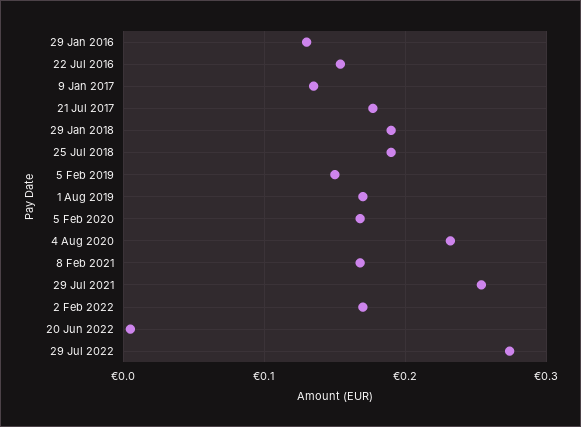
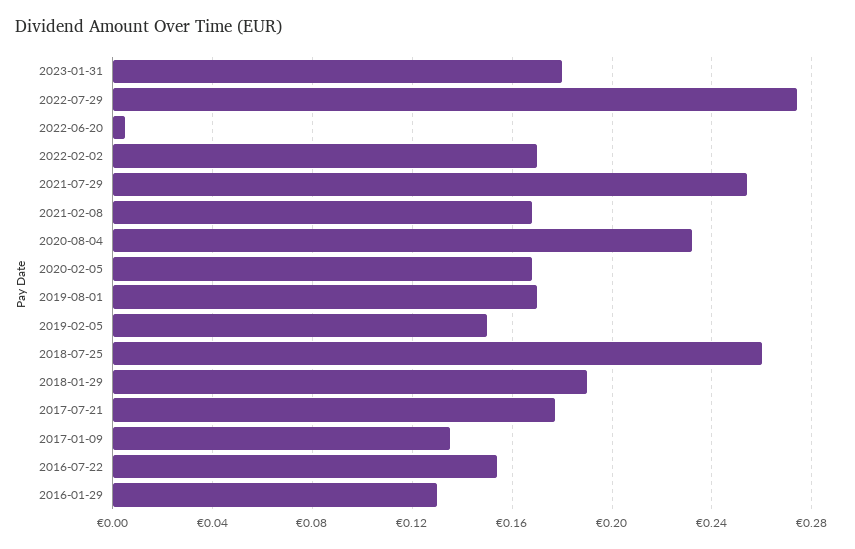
25 Jul 2018: 0.19 -> 0.26
2023-01-31: none -> 0.18

